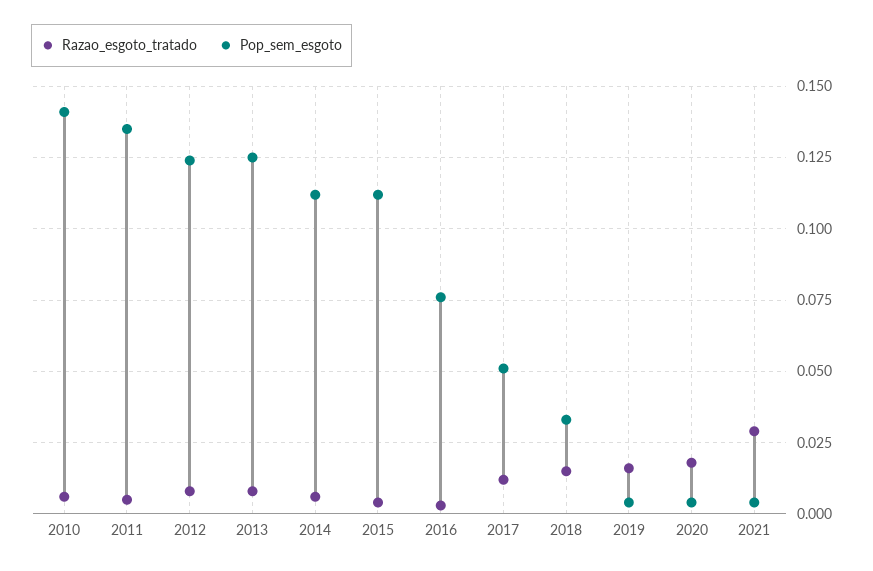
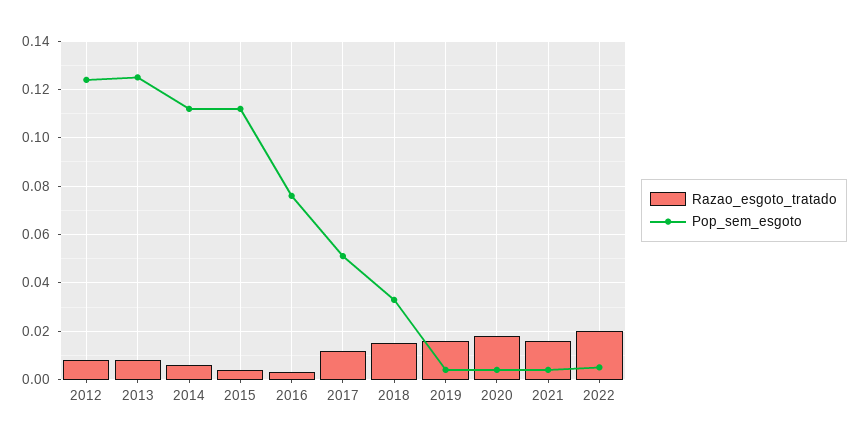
Razao_esgoto_tratado, 2010: 0.005 -> none
Pop_sem_esgoto, 2010: 0.14 -> none
Razao_esgoto_tratado, 2011: 0.005 -> none
Pop_sem_esgoto, 2011: 0.135 -> none
Razao_esgoto_tratado, 2021: 0.03 -> 0.015
Razao_esgoto_tratado, 2022: none -> 0.02
Pop_sem_esgoto, 2022: none -> 0.005

